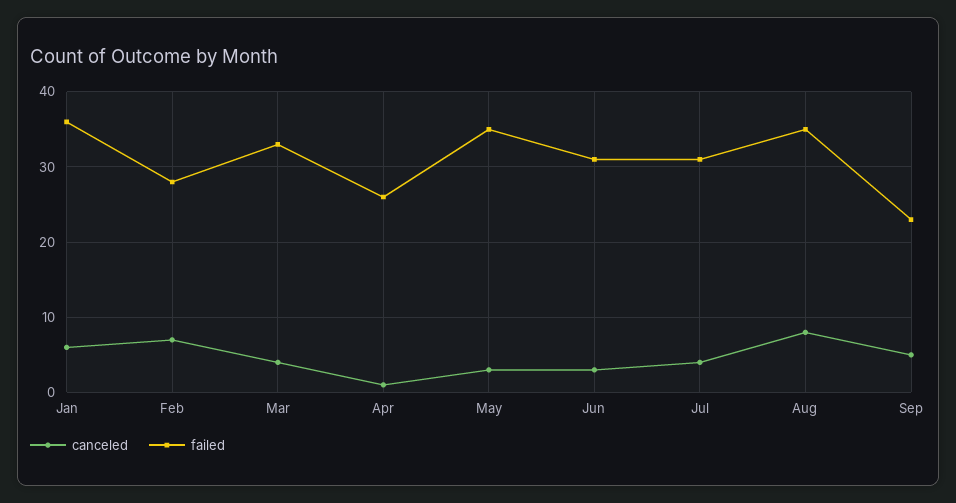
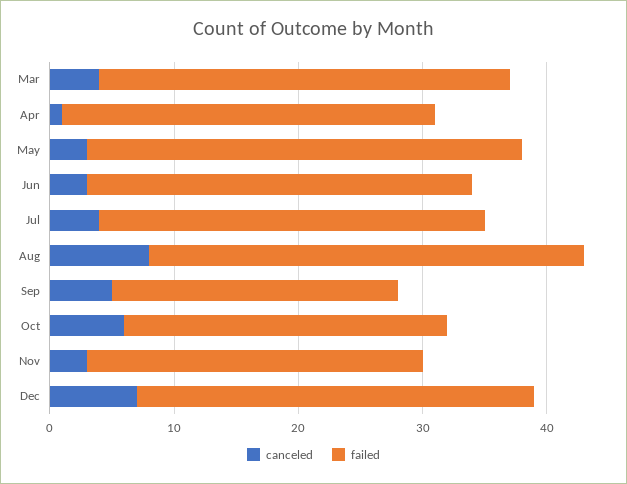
canceled, Jan: 6 -> none
failed, Jan: 36 -> none
canceled, Feb: 7 -> none
failed, Feb: 28 -> none
failed, Apr: 26 -> 30
canceled, Oct: none -> 6
failed, Oct: none -> 26
canceled, Nov: none -> 3
failed, Nov: none -> 27
canceled, Dec: none -> 7
failed, Dec: none -> 32

